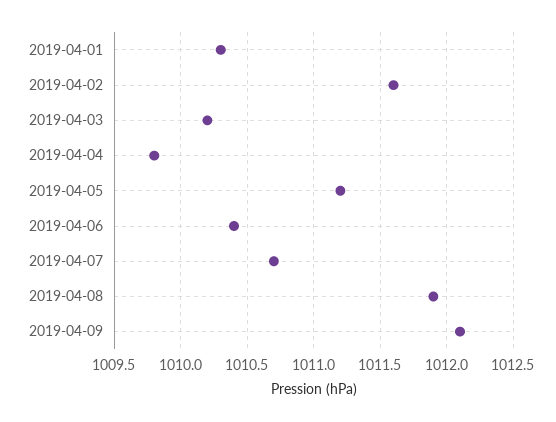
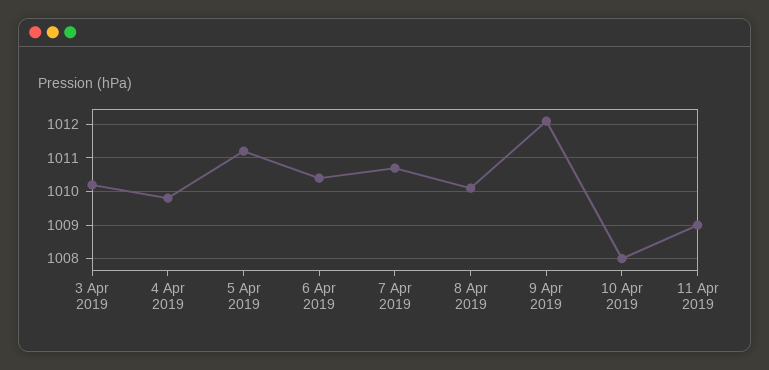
2019-04-01: 1010.3 -> none
2019-04-02: 1011.6 -> none
2019-04-08: 1011.9 -> 1010
10 Apr 2019: none -> 1008
11 Apr 2019: none -> 1009

